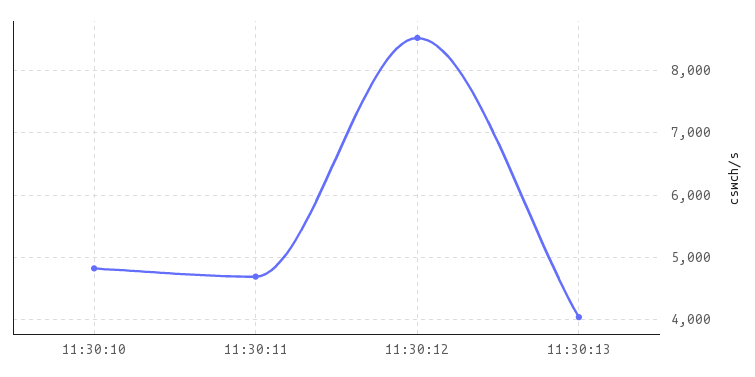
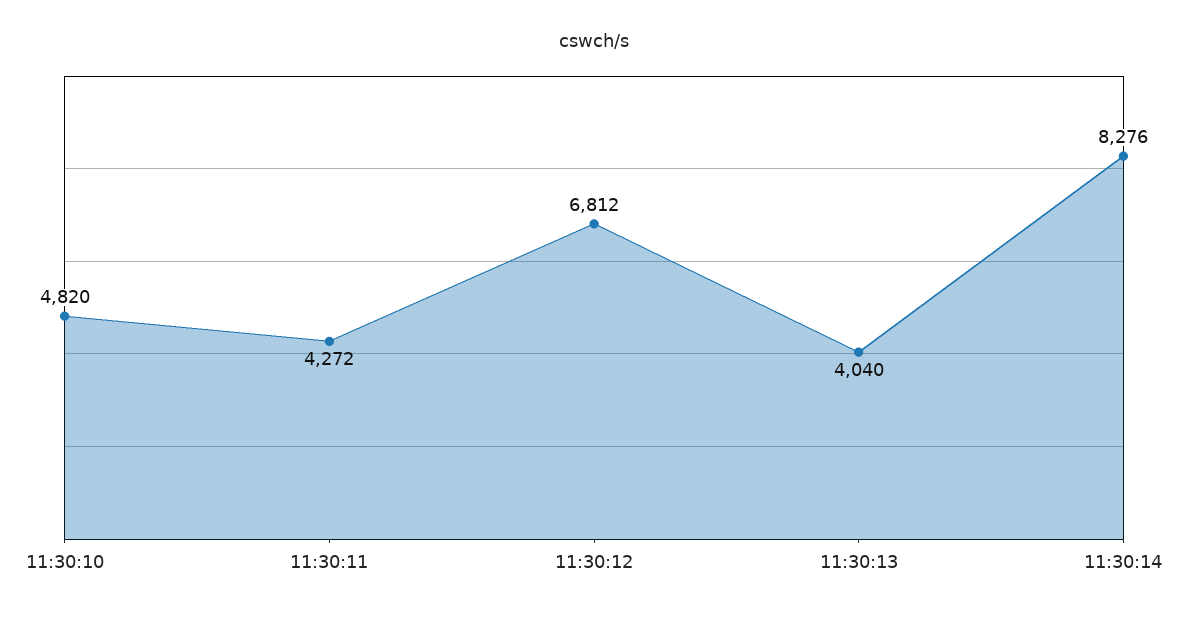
11:30:11: 4700 -> 4272
11:30:12: 8500 -> 6812
11:30:14: none -> 8276

